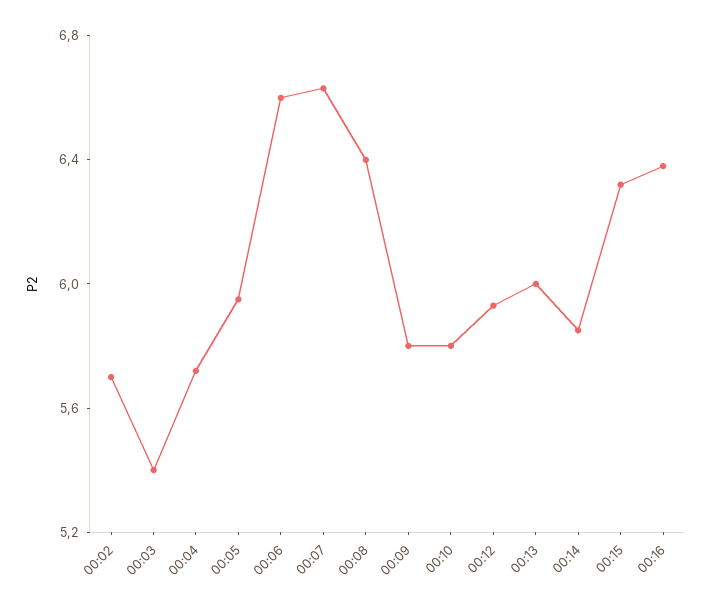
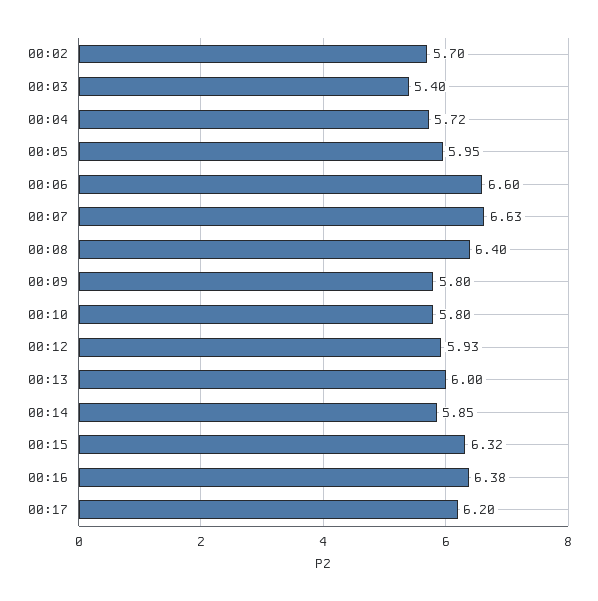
00:17: none -> 6.2

